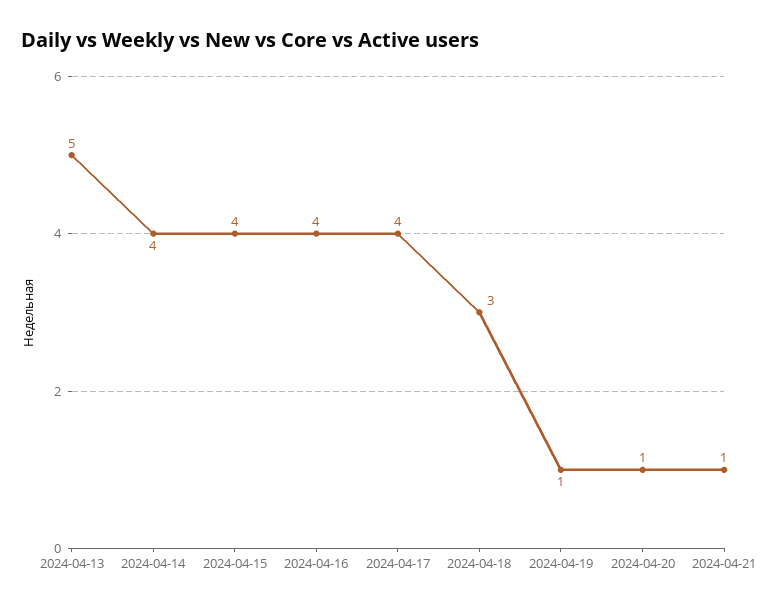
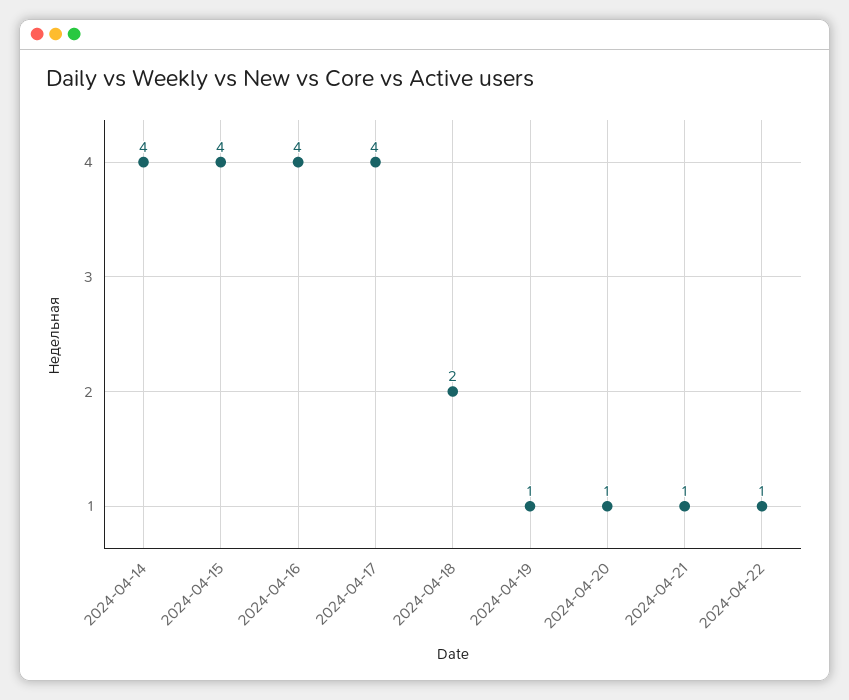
2024-04-13: 5 -> none
2024-04-18: 3 -> 2
2024-04-22: none -> 1

